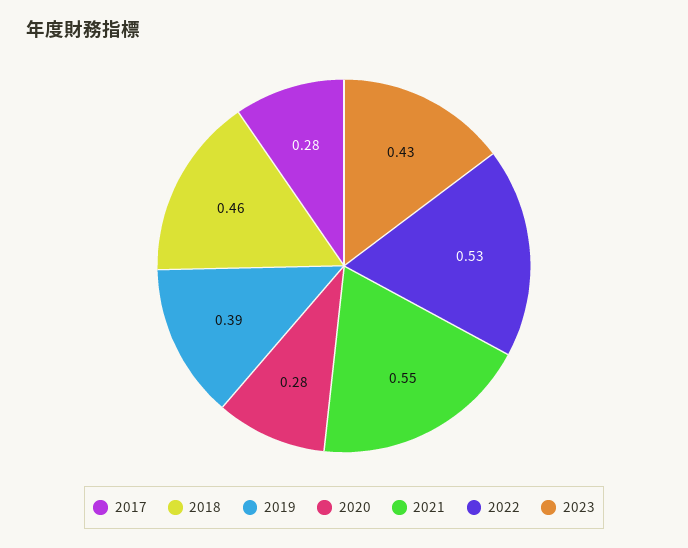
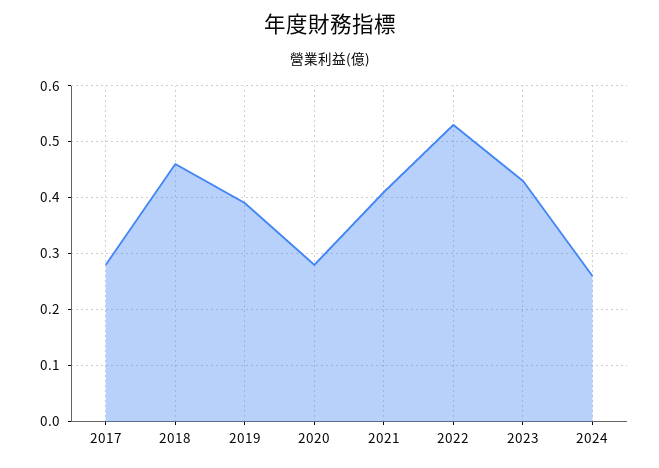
2021: 0.55 -> 0.4
2024: none -> 0.25

